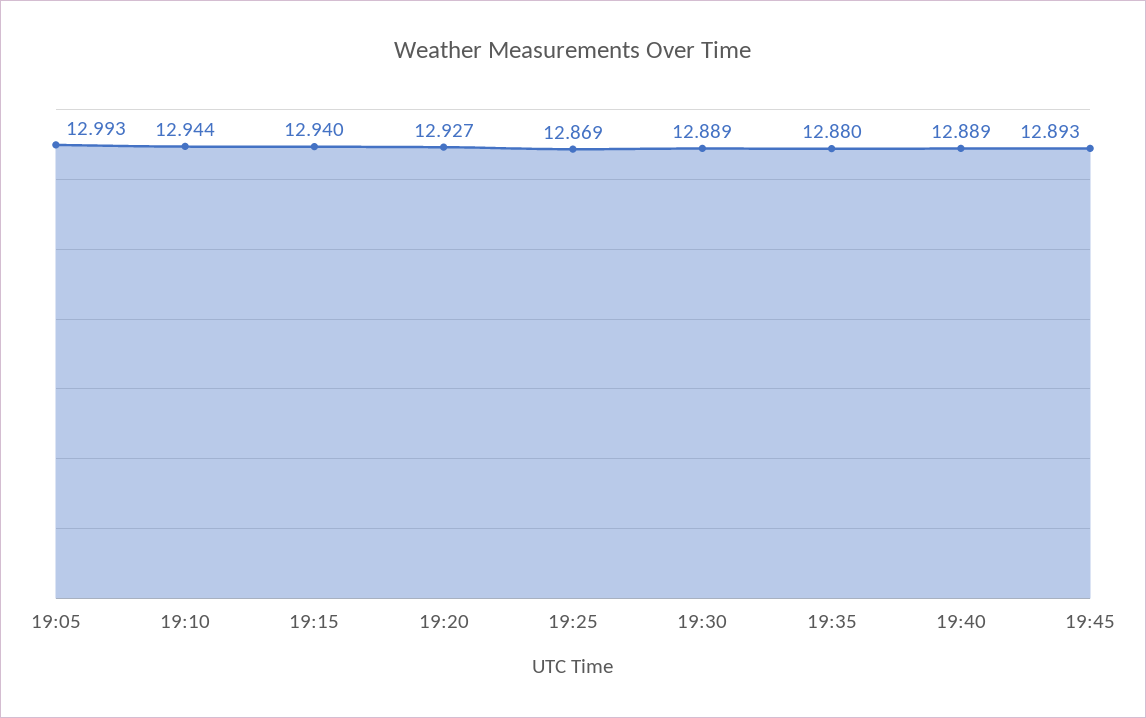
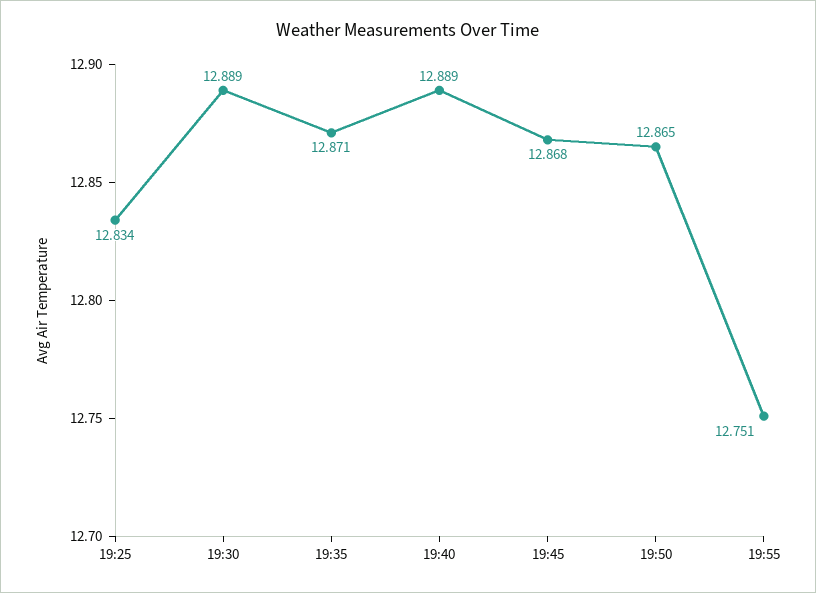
19:05: 12.993 -> none
19:10: 12.944 -> none
19:15: 12.94 -> none
19:20: 12.927 -> none
19:25: 12.869 -> 12.834
19:35: 12.88 -> 12.871
19:45: 12.893 -> 12.868
19:50: none -> 12.865
19:55: none -> 12.751

